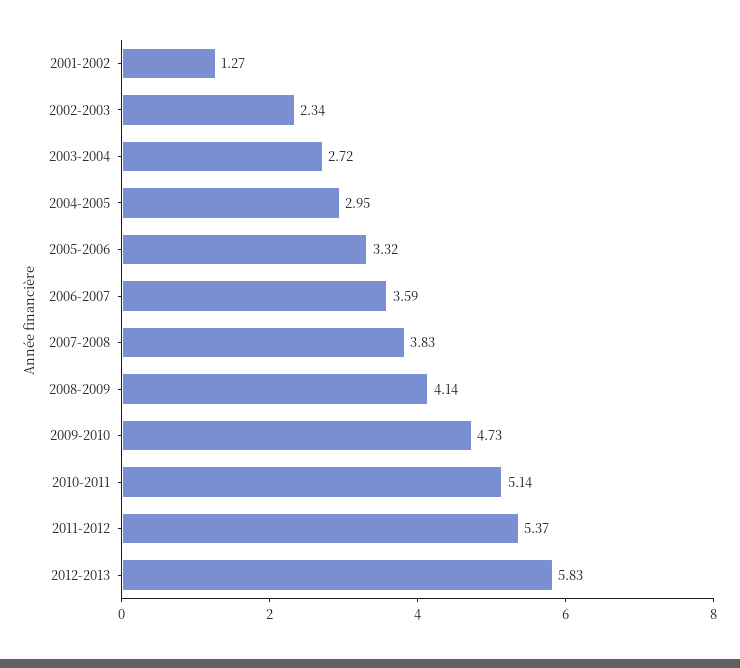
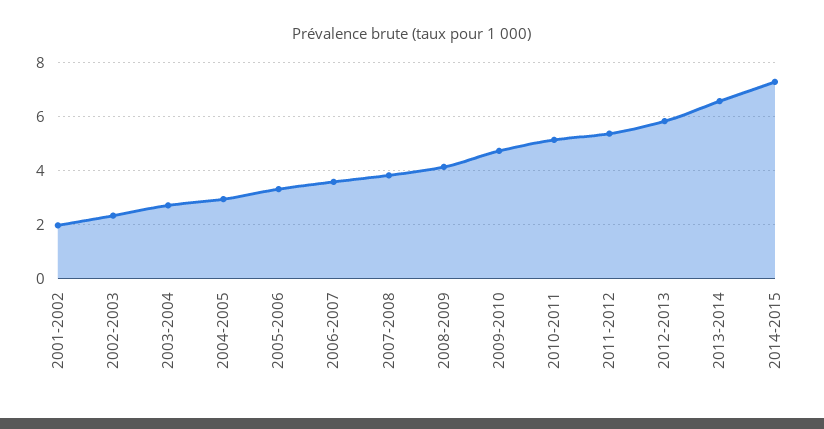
2001-2002: 1.27 -> 2
2013-2014: none -> 6.5
2014-2015: none -> 7.25

